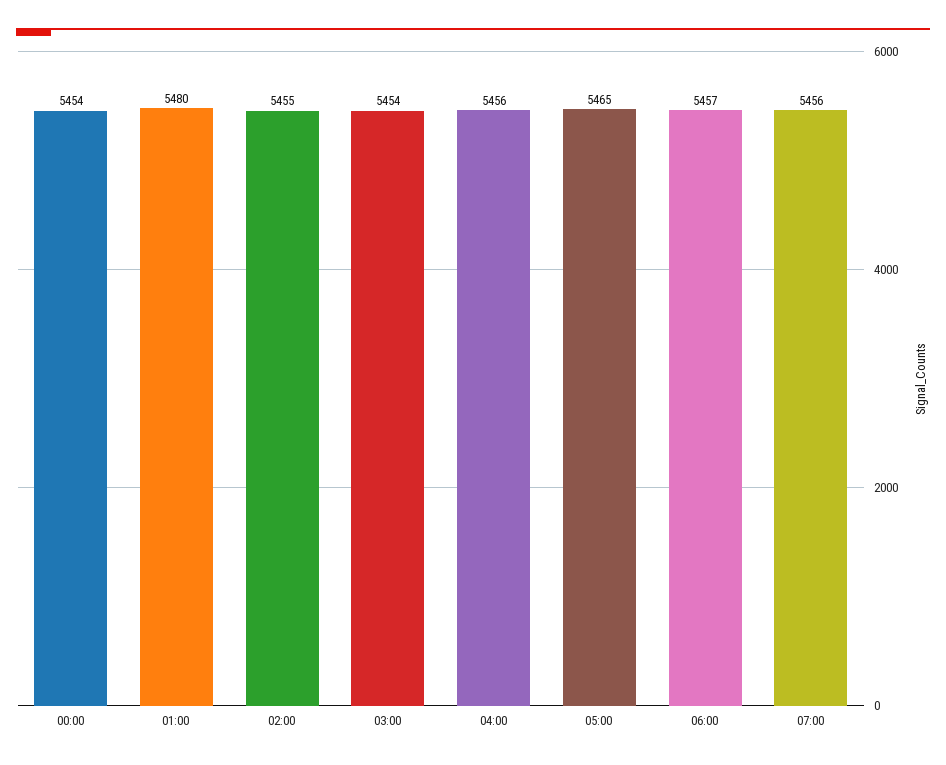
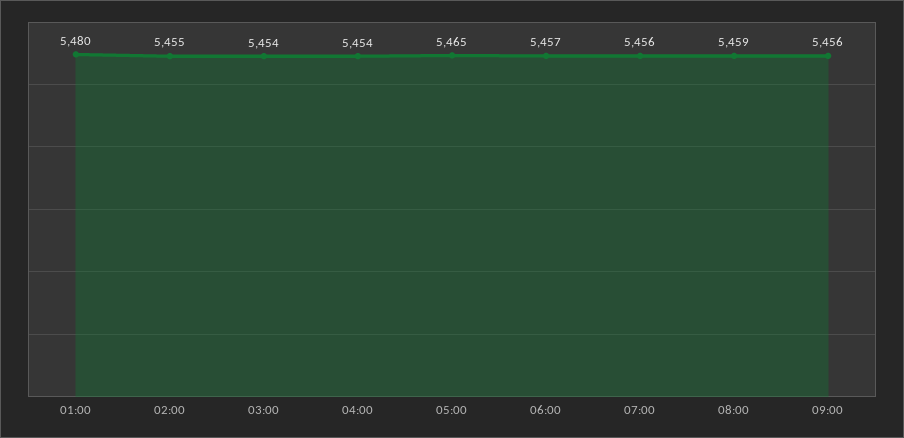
00:00: 5454 -> none
04:00: 5456 -> 5454
08:00: none -> 5459
09:00: none -> 5456

